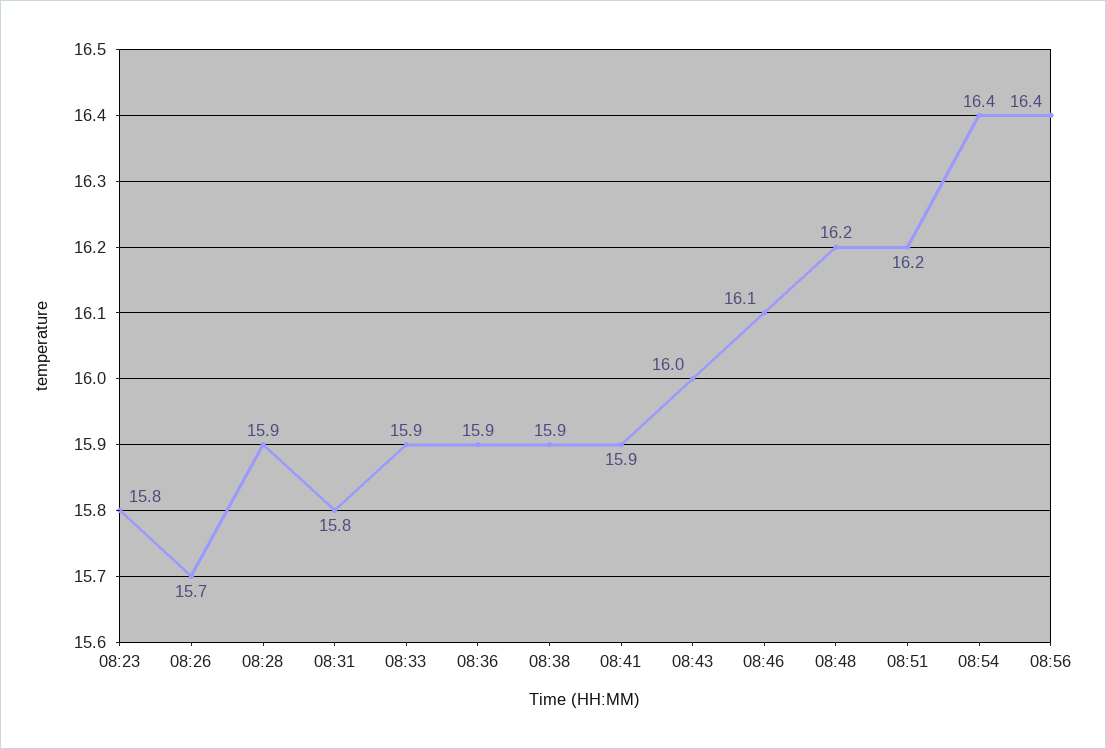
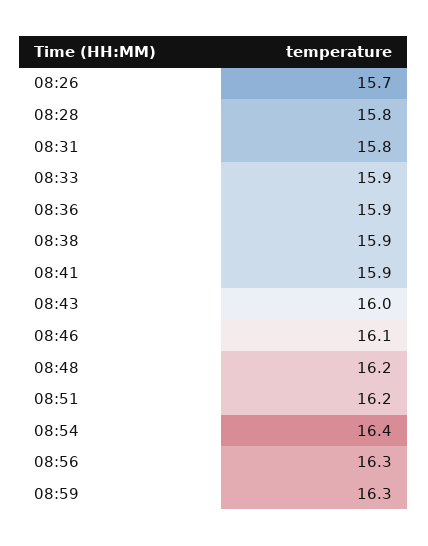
08:23: 15.8 -> none
08:28: 15.9 -> 15.8
08:56: 16.4 -> 16.3
08:59: none -> 16.3

